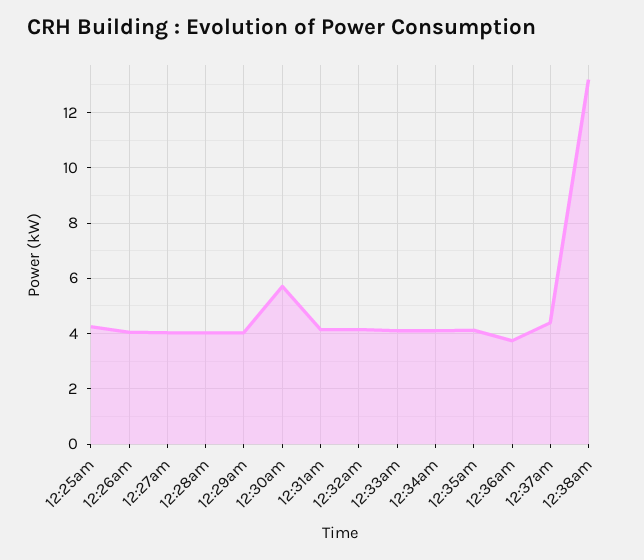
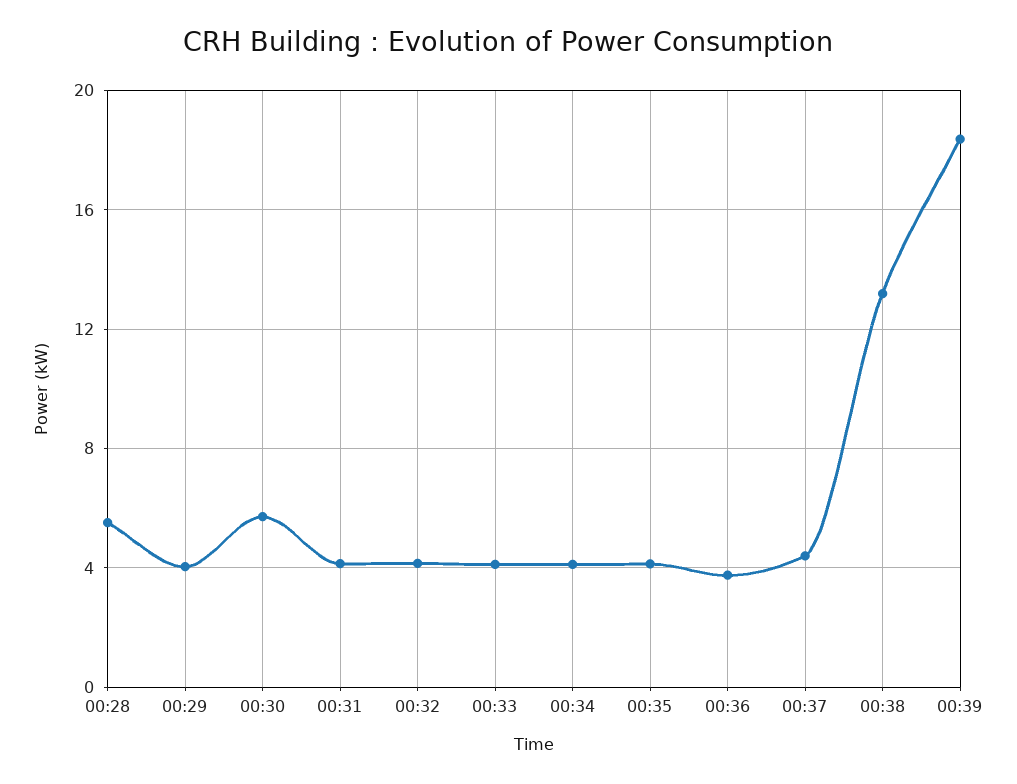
12:25am: 4.25 -> none
12:26am: 4 -> none
12:27am: 4 -> none
12:28am: 4 -> 5.5
00:39: none -> 18.5

